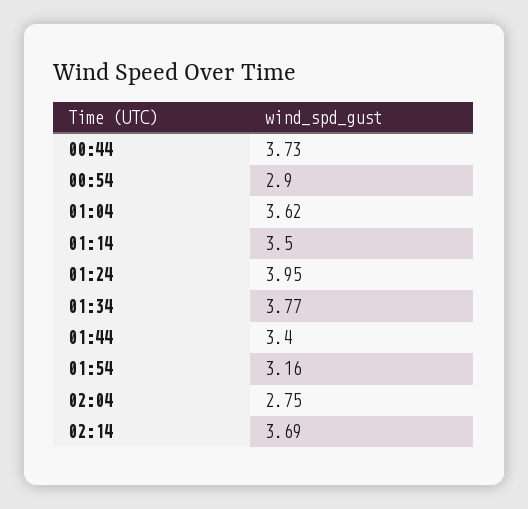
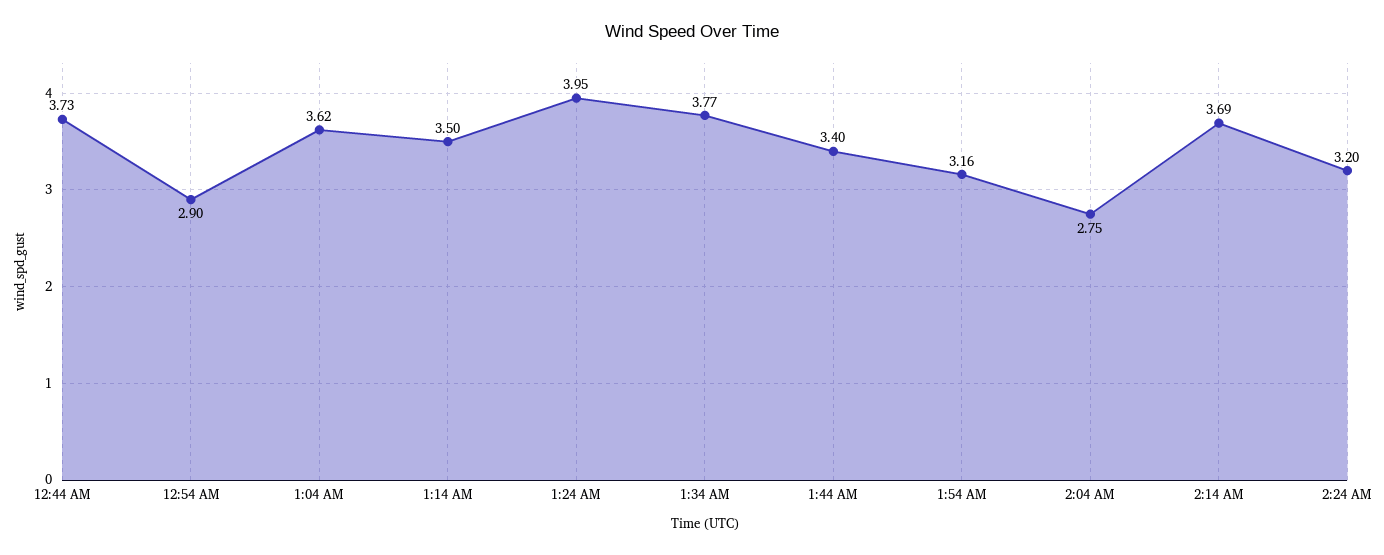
2:24 AM: none -> 3.2

